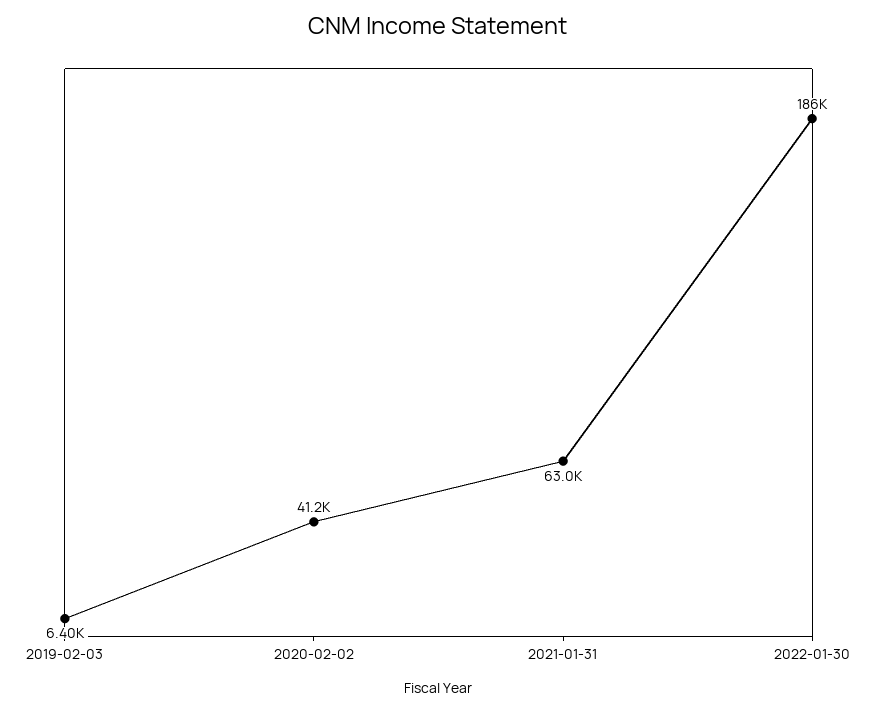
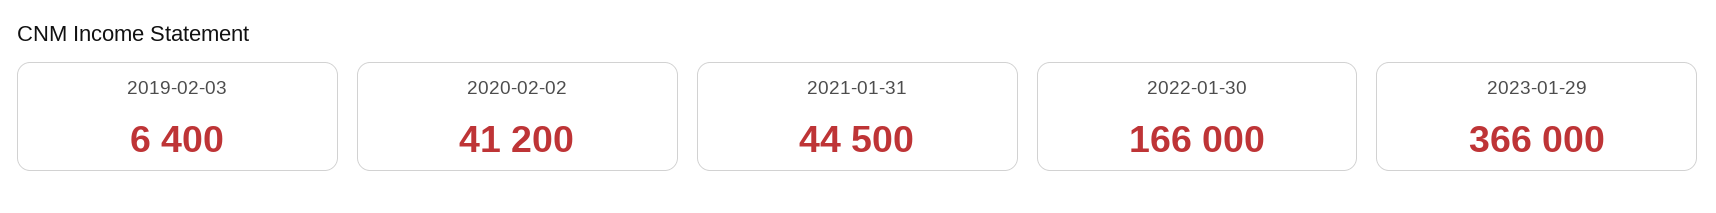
2021-01-31: 63000 -> 44500
2022-01-30: 186000 -> 166000
2023-01-29: none -> 366000

